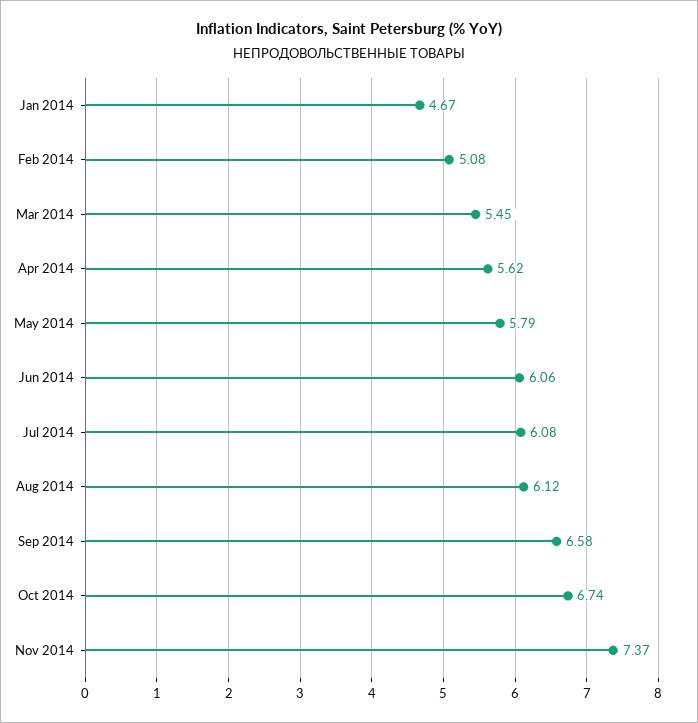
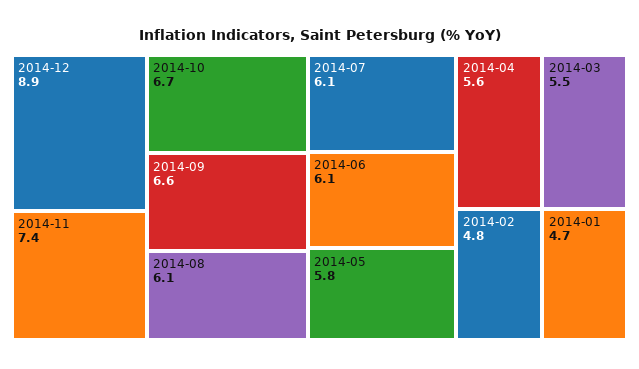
Feb 2014: 5.08 -> 4.8
2014-12: none -> 8.9

